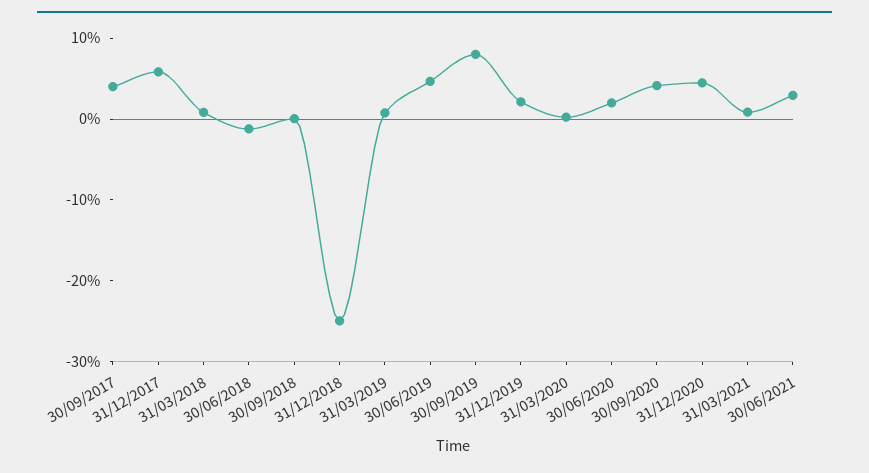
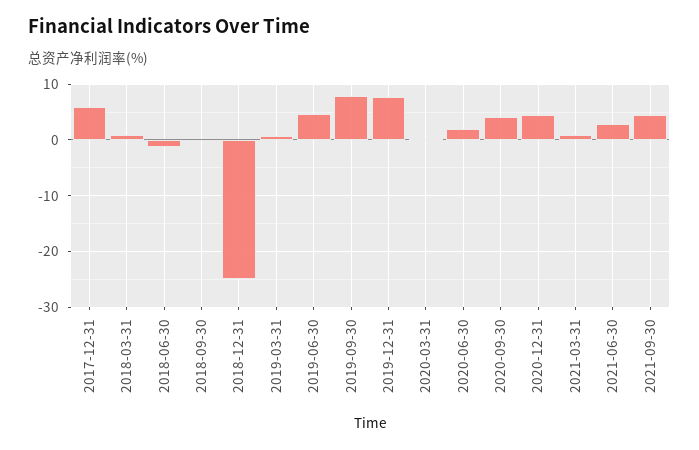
30/09/2017: 4 -> none
31/12/2019: 2 -> 8
2021-09-30: none -> 4

